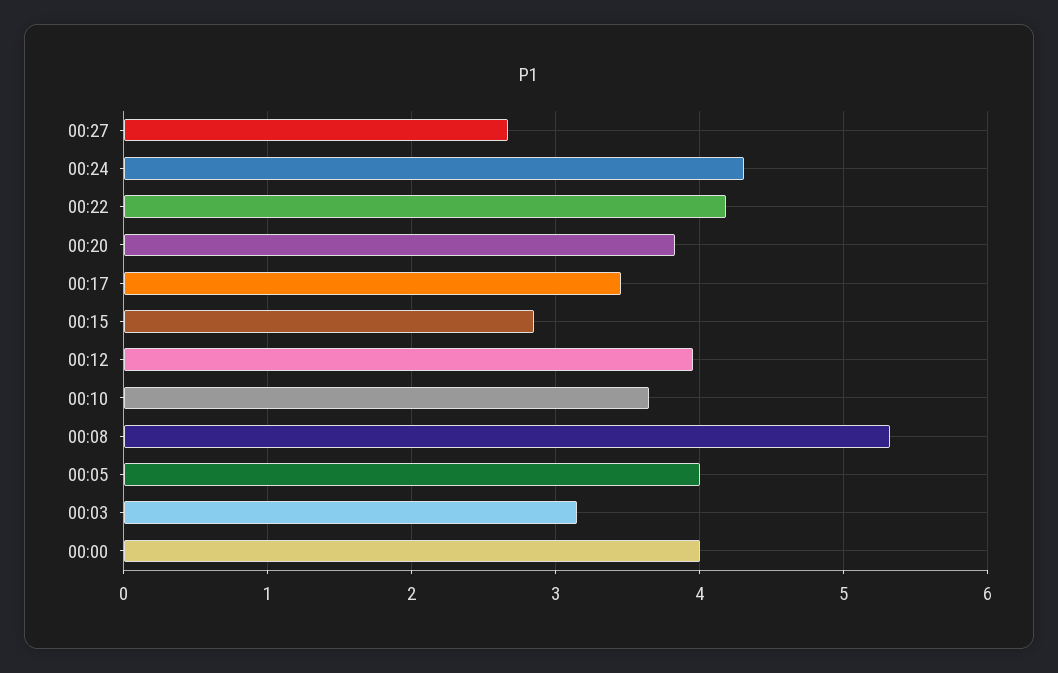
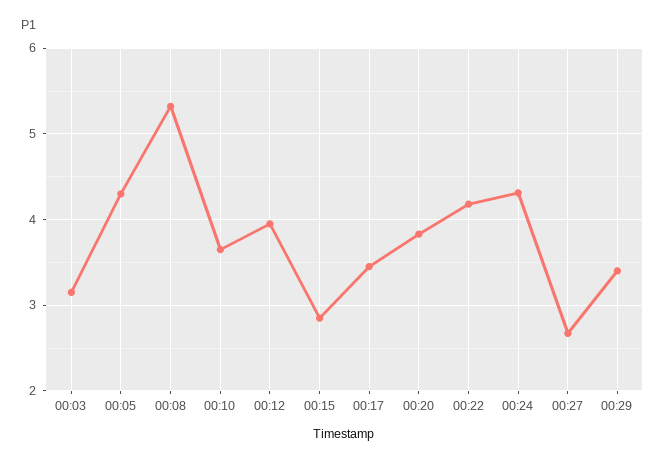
00:05: 4 -> 4.3
00:00: 4 -> none
00:29: none -> 3.4

